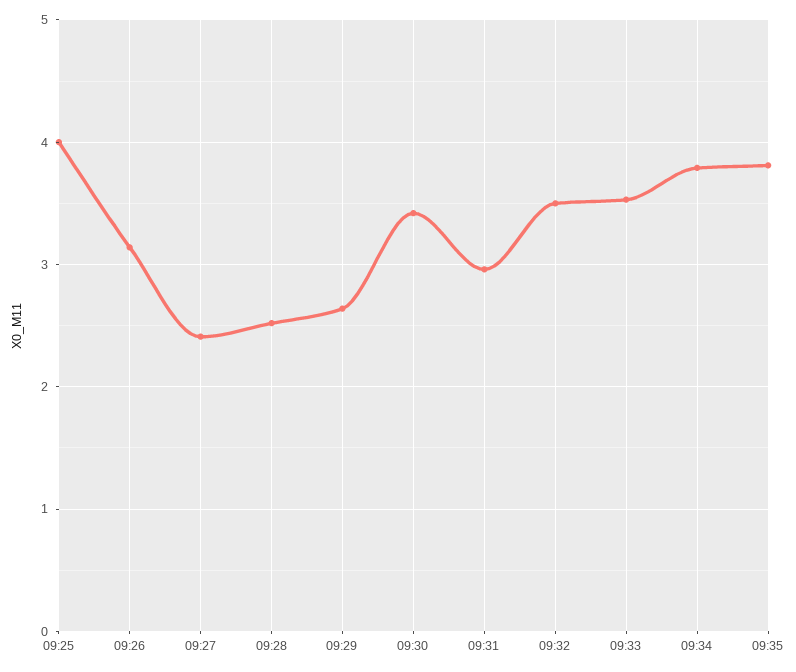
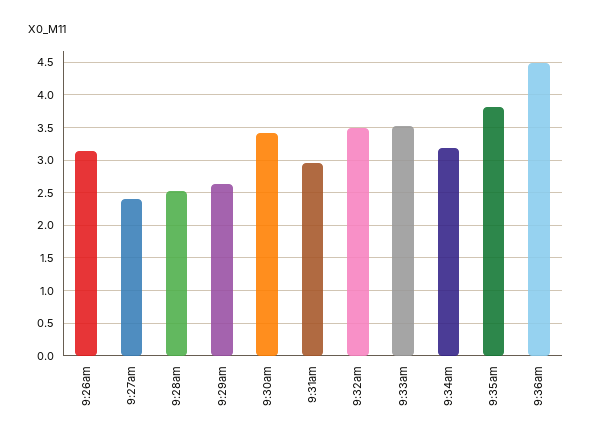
09:25: 4 -> none
09:34: 3.8 -> 3.2
9:36am: none -> 4.5

